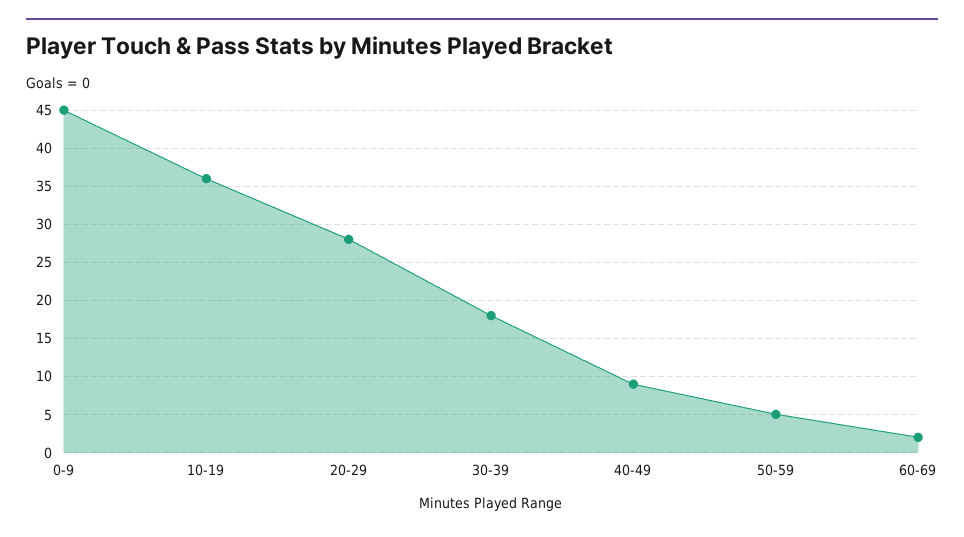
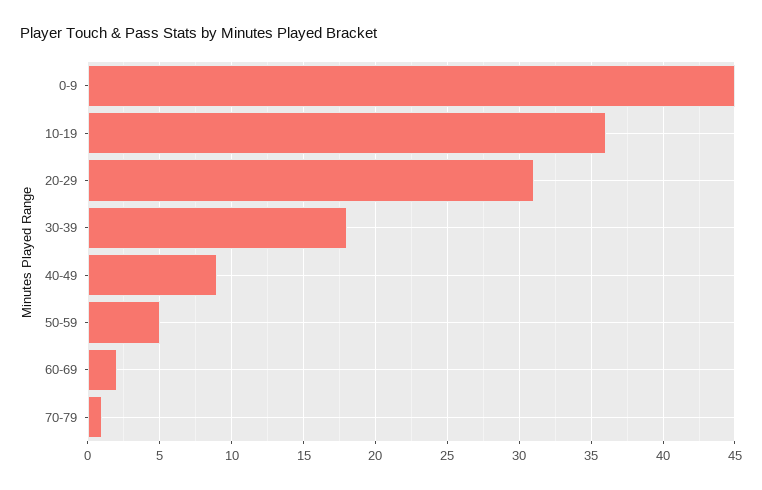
20-29: 28 -> 31
70-79: none -> 1

